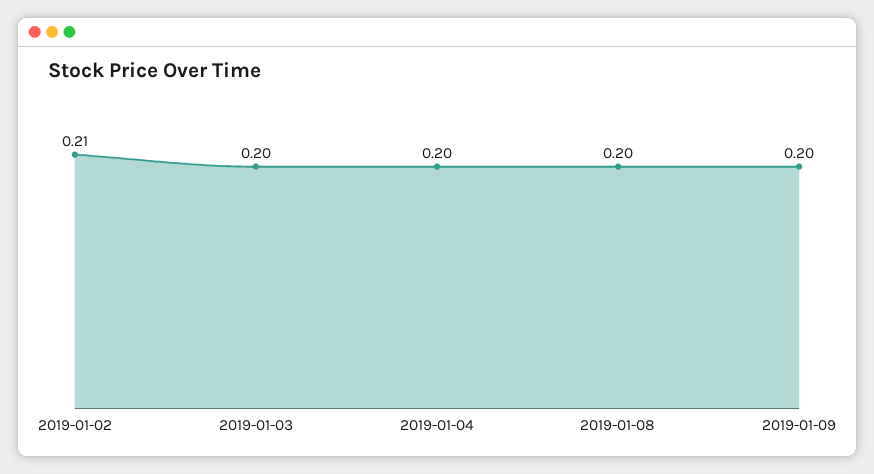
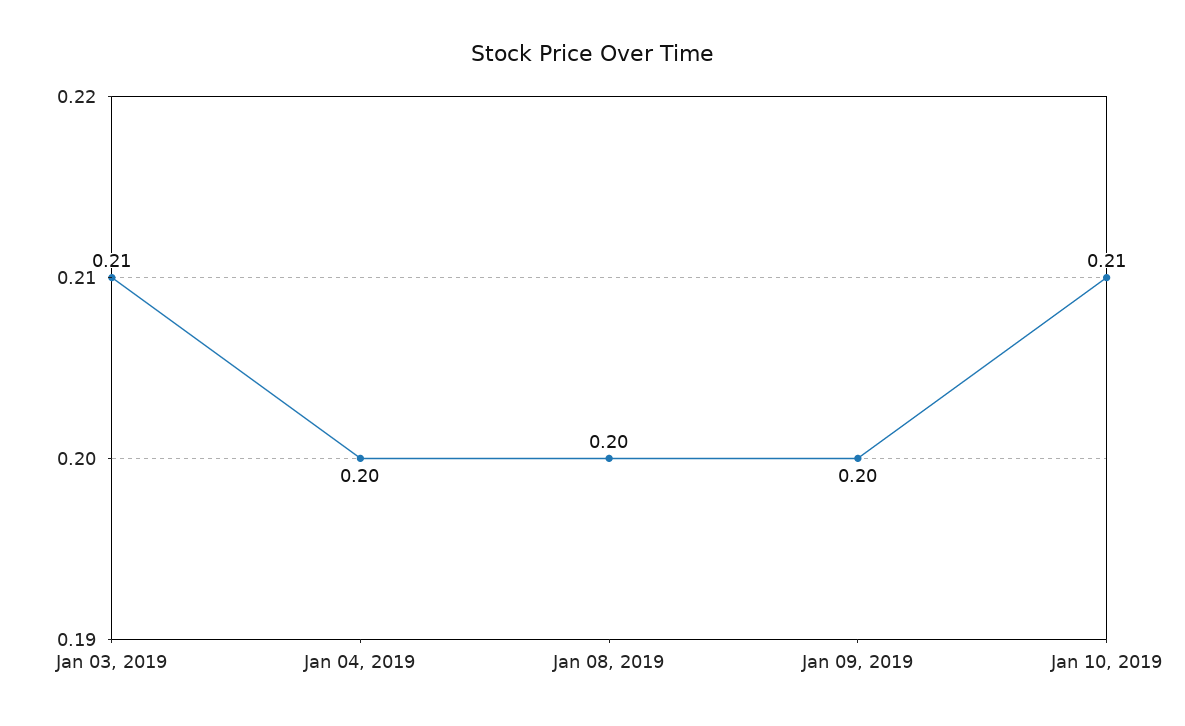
2019-01-02: 0.21 -> none
2019-01-03: 0.2 -> 0.21
Jan 10, 2019: none -> 0.21

